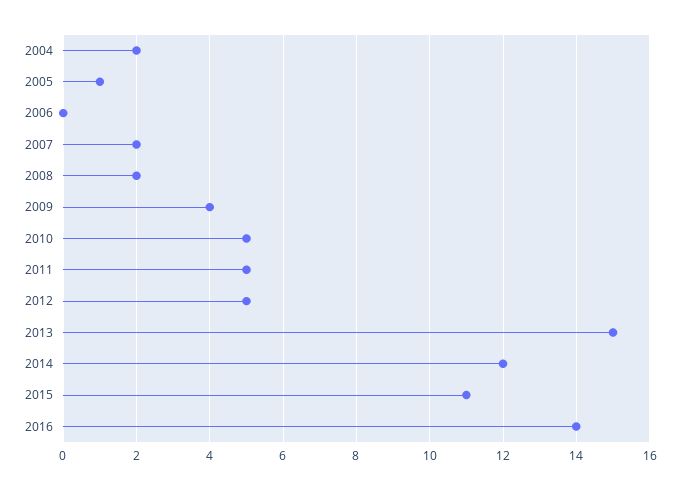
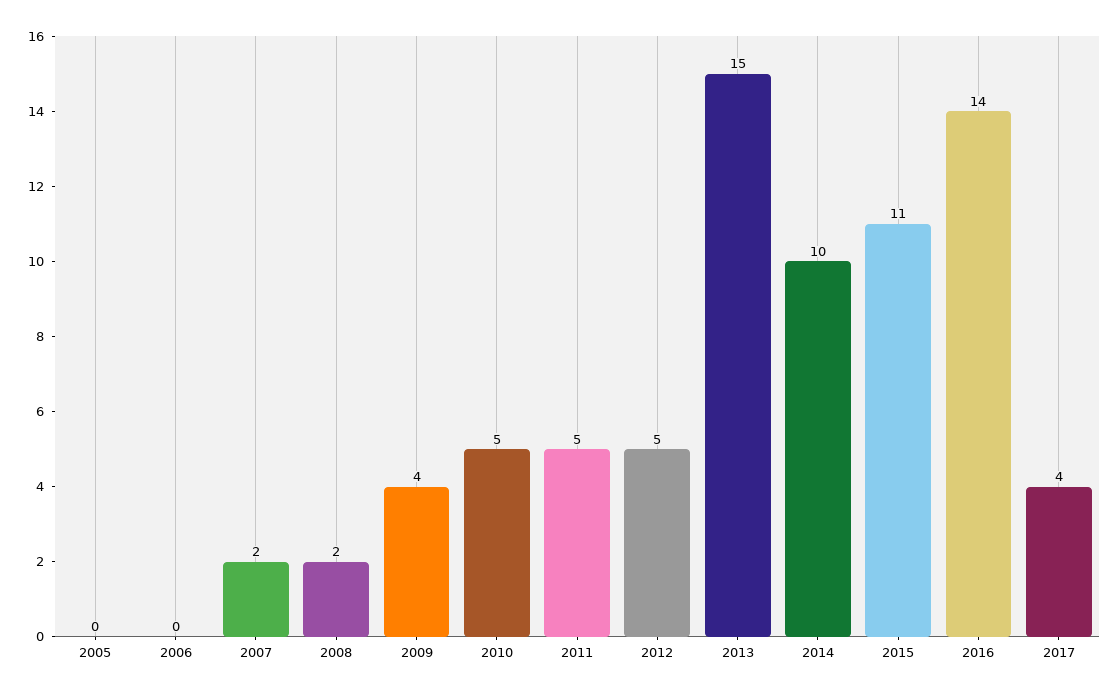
2004: 2 -> none
2005: 1 -> 0
2014: 12 -> 10
2017: none -> 4

